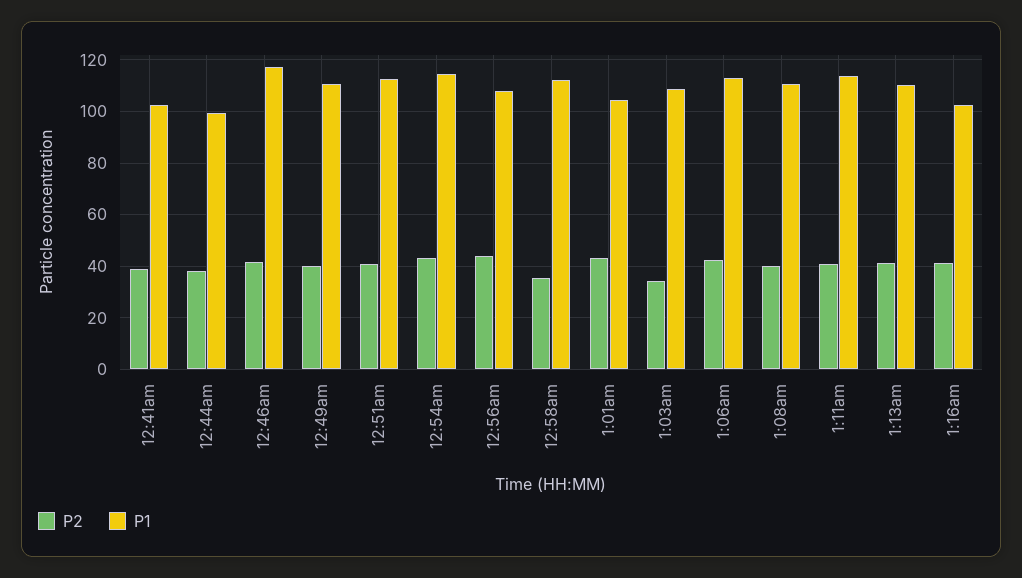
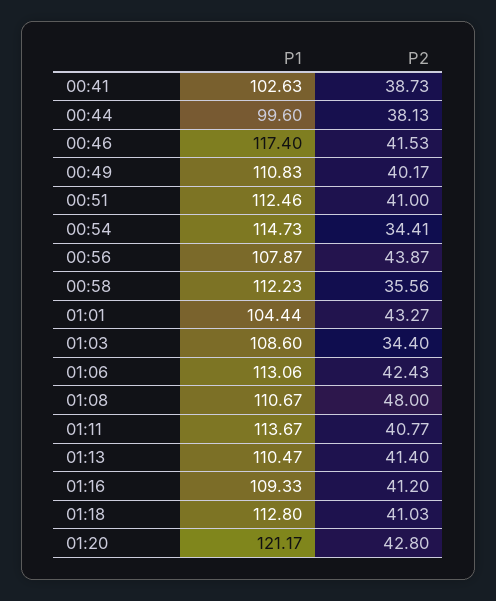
P2, 12:54am: 42.5 -> 34.41
P2, 1:08am: 40 -> 48
P1, 1:16am: 102.5 -> 109.33
P1, 01:18: none -> 112.8
P2, 01:18: none -> 41.03
P1, 01:20: none -> 121.17
P2, 01:20: none -> 42.8

